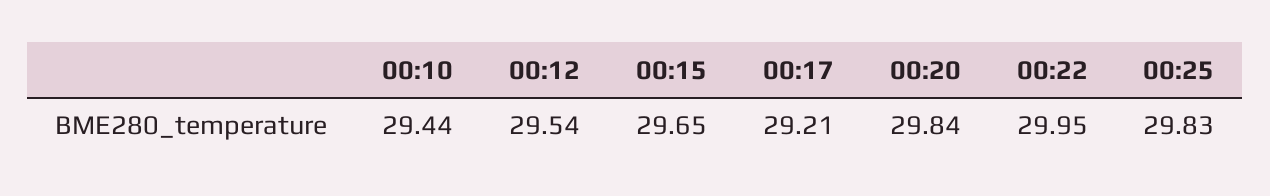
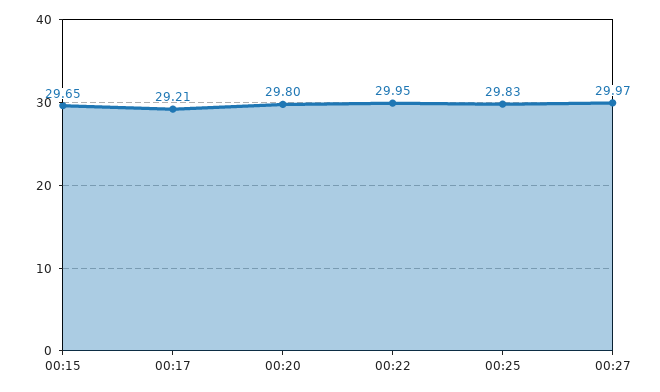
00:10: 29.44 -> none
00:12: 29.54 -> none
00:20: 29.84 -> 29.8
00:27: none -> 29.97

